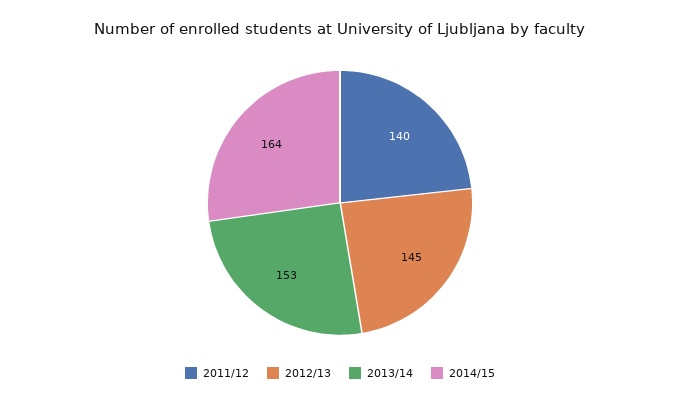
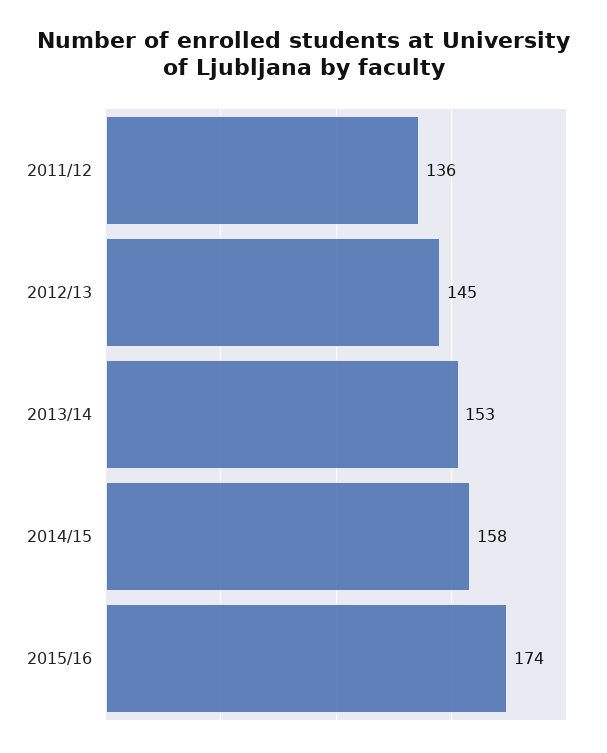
2011/12: 140 -> 136
2014/15: 164 -> 158
2015/16: none -> 174

